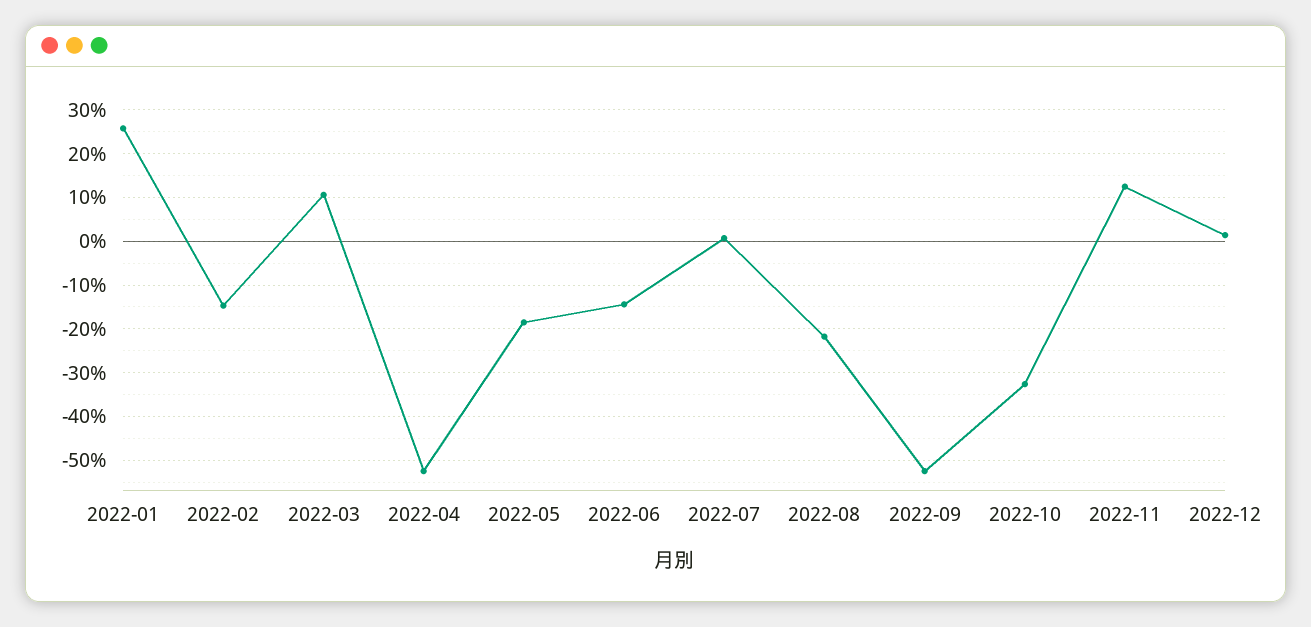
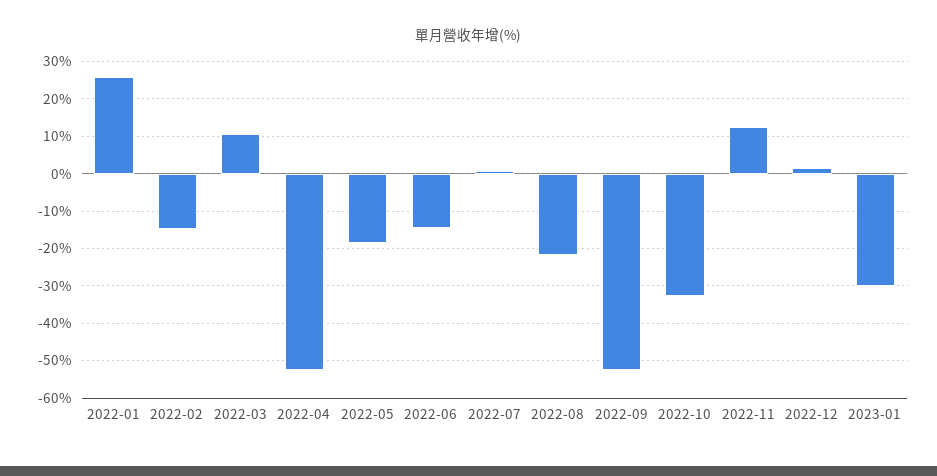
2023-01: none -> -30

